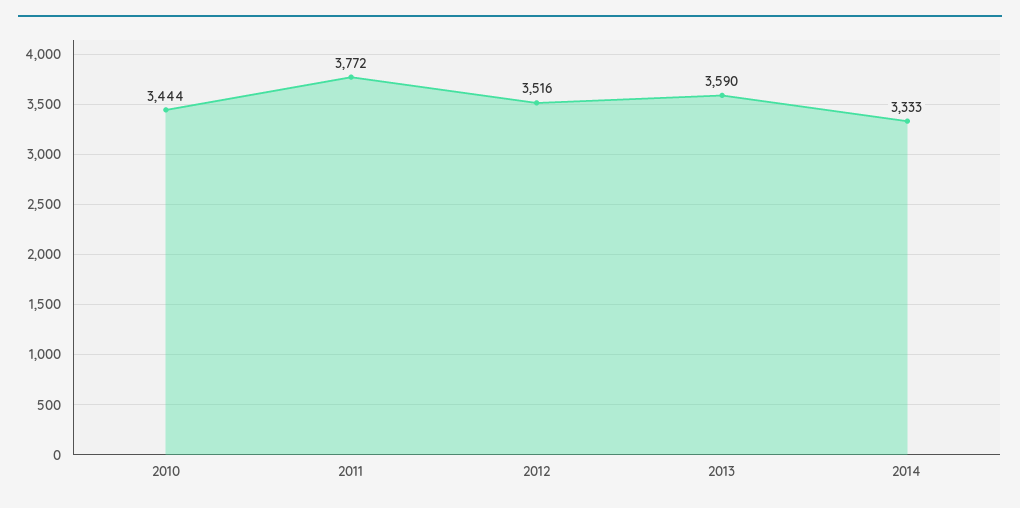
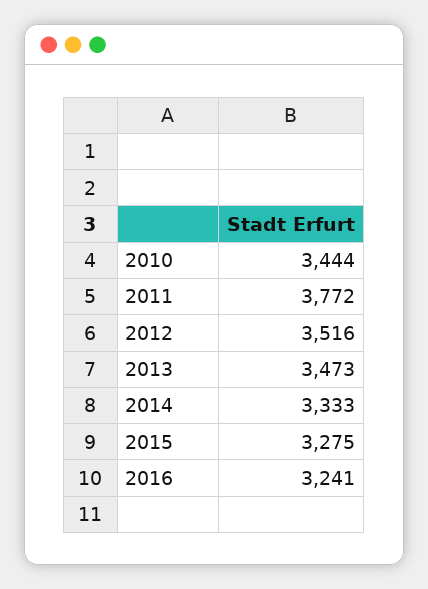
2013: 3590 -> 3473
2015: none -> 3275
2016: none -> 3241

